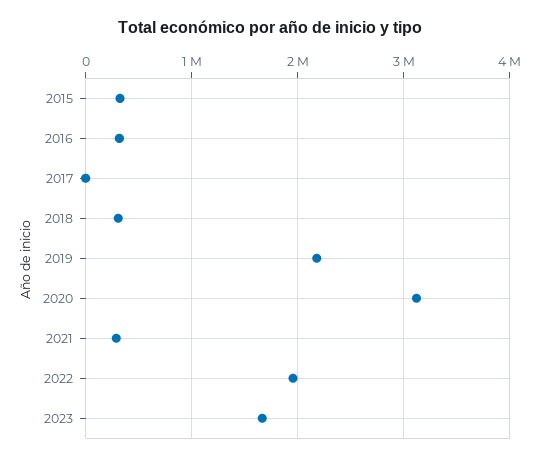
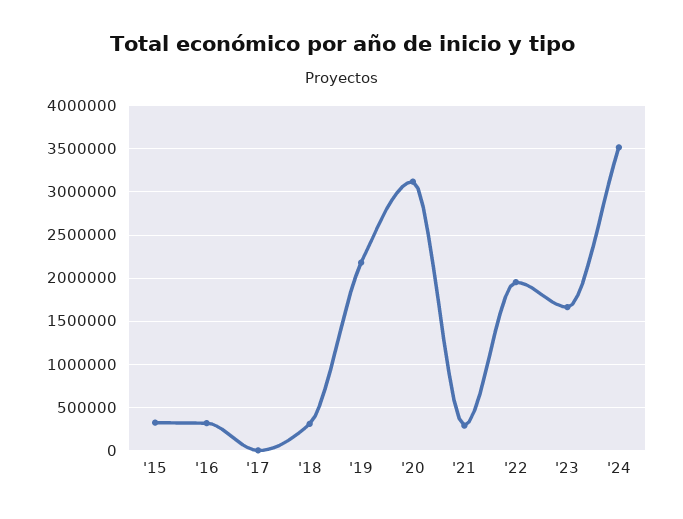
'24: none -> 3500000

